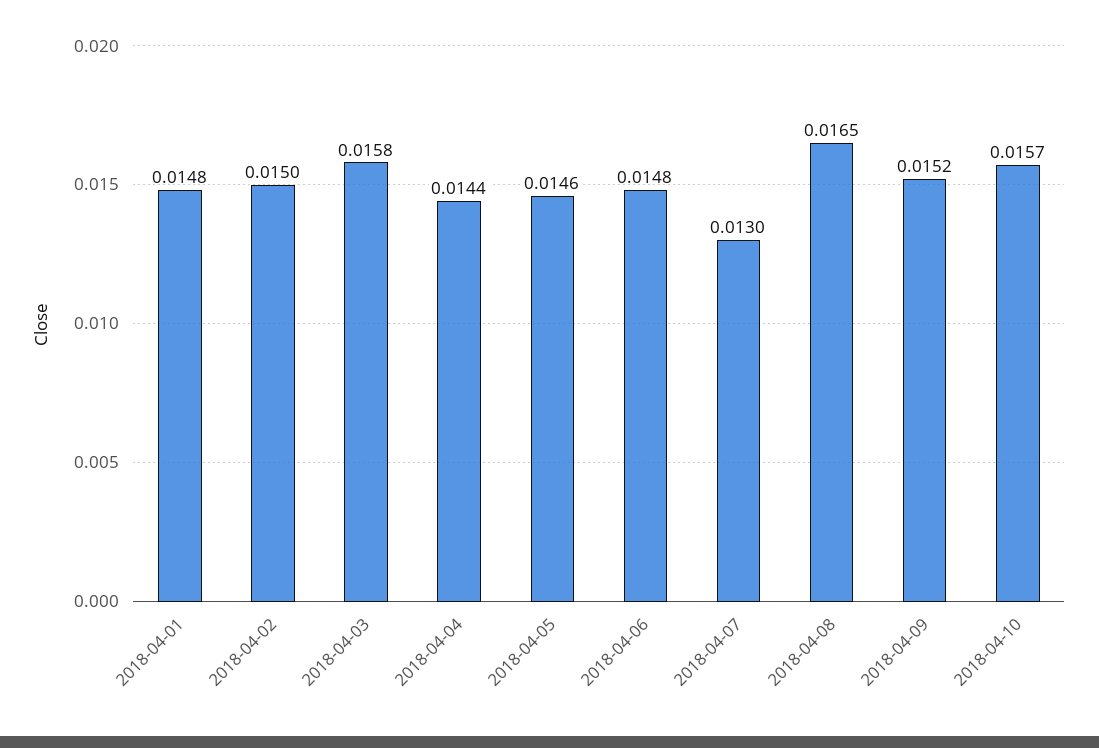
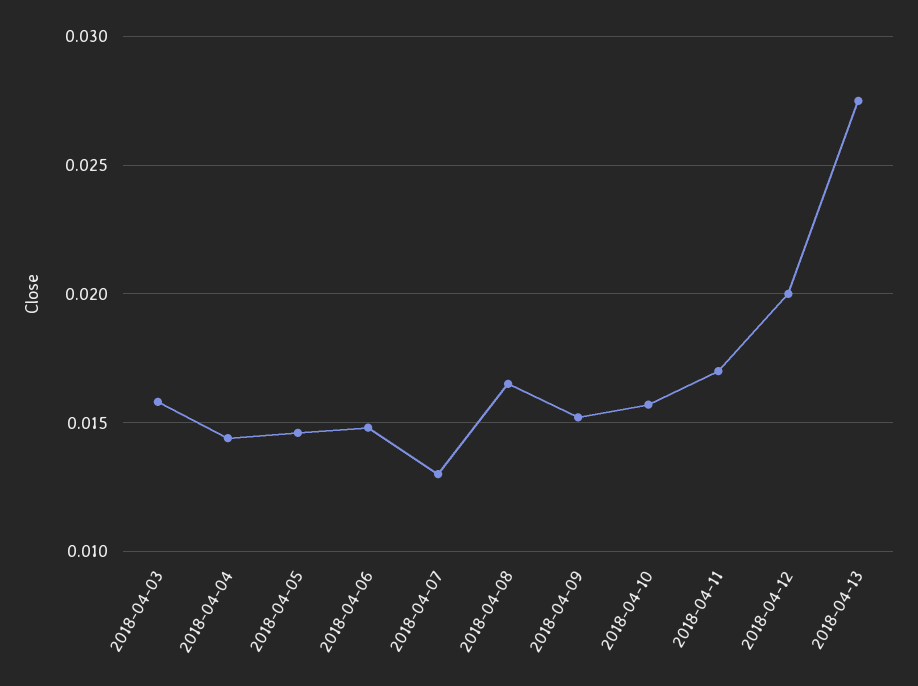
2018-04-01: 0.0148 -> none
2018-04-02: 0.015 -> none
2018-04-11: none -> 0.017
2018-04-12: none -> 0.02
2018-04-13: none -> 0.0275

